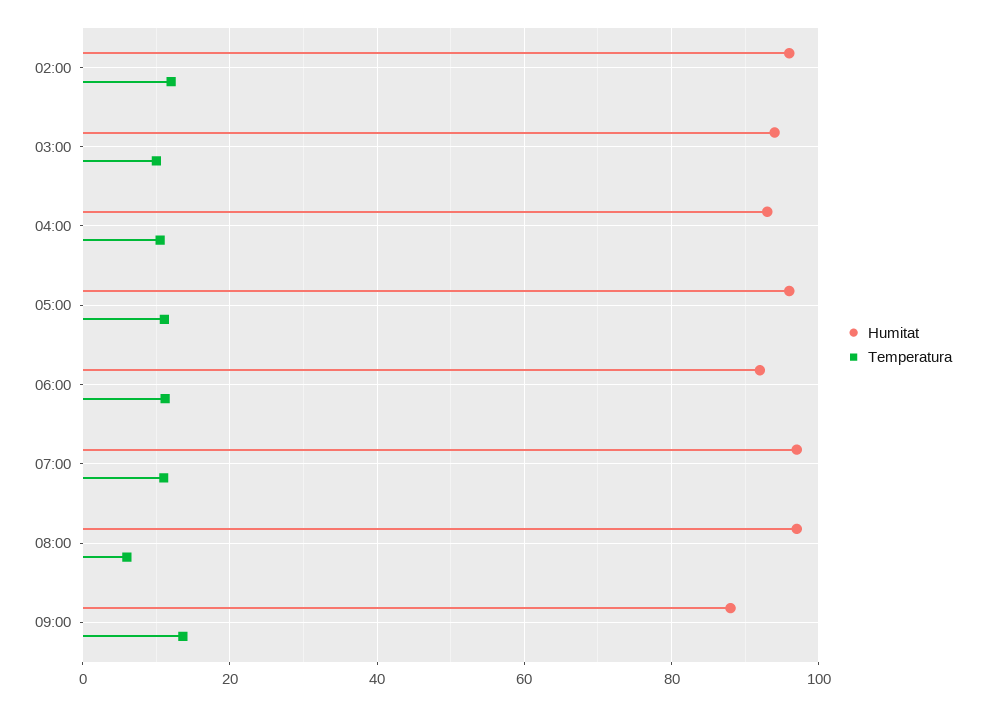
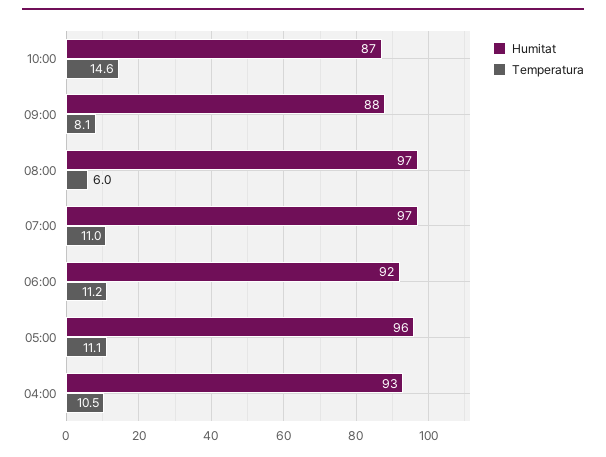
Humitat, 02:00: 96 -> none
Temperatura, 02:00: 12 -> none
Humitat, 03:00: 94 -> none
Temperatura, 03:00: 10 -> none
Temperatura, 09:00: 14 -> 8.1
Humitat, 10:00: none -> 87
Temperatura, 10:00: none -> 14.6

